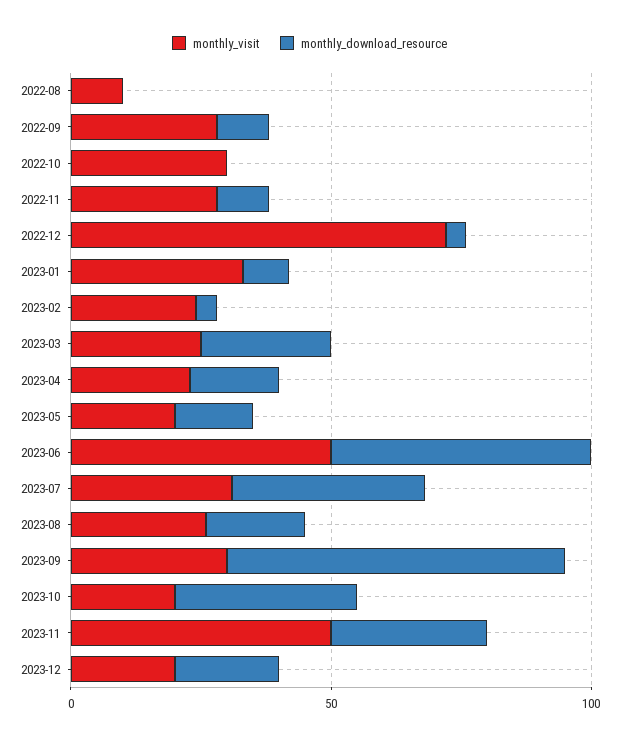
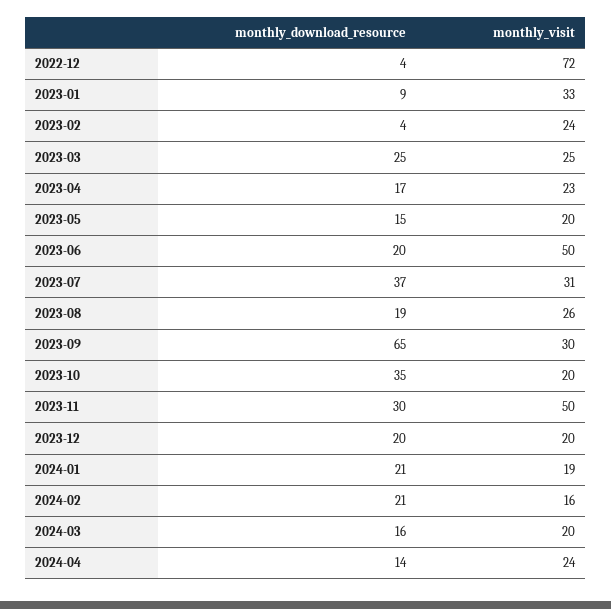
monthly_visit, 2022-08: 10 -> none
monthly_download_resource, 2022-08: 0 -> none
monthly_visit, 2022-09: 30 -> none
monthly_download_resource, 2022-09: 10 -> none
monthly_visit, 2022-10: 30 -> none
monthly_download_resource, 2022-10: 0 -> none
monthly_visit, 2022-11: 30 -> none
monthly_download_resource, 2022-11: 10 -> none
monthly_download_resource, 2023-06: 50 -> 20
monthly_download_resource, 2024-01: none -> 21
monthly_visit, 2024-01: none -> 19
monthly_download_resource, 2024-02: none -> 21
monthly_visit, 2024-02: none -> 16
monthly_download_resource, 2024-03: none -> 16
monthly_visit, 2024-03: none -> 20
monthly_download_resource, 2024-04: none -> 14
monthly_visit, 2024-04: none -> 24

